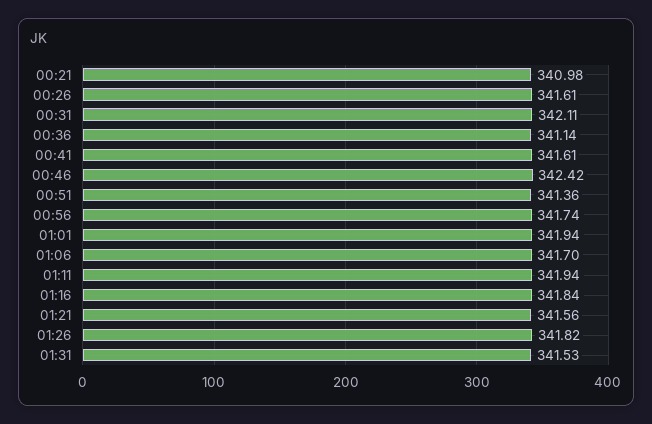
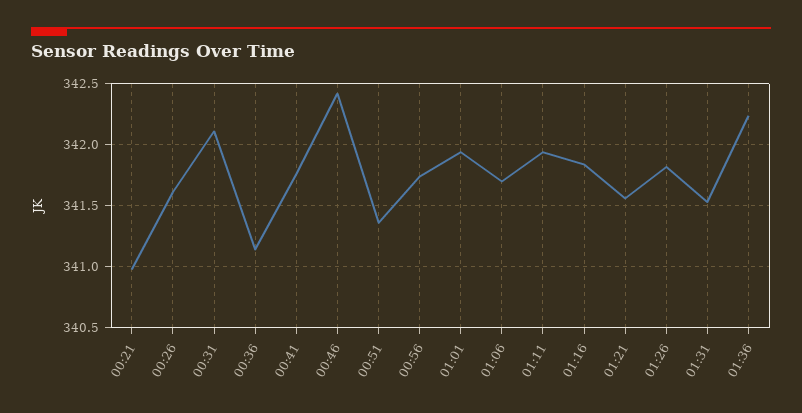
00:41: 341.61 -> 341.75
01:36: none -> 342.25

